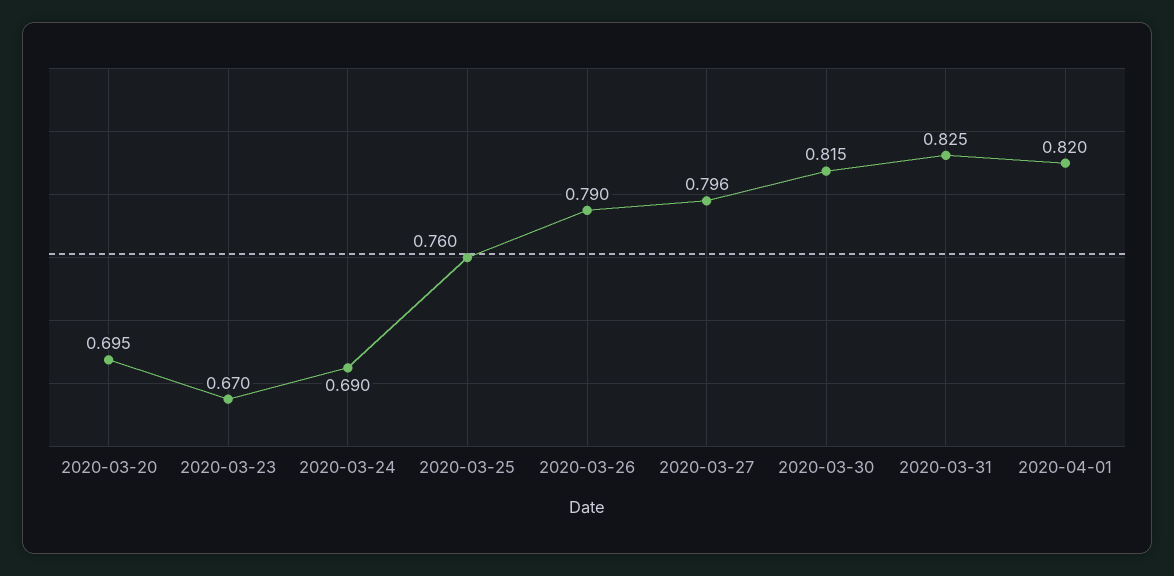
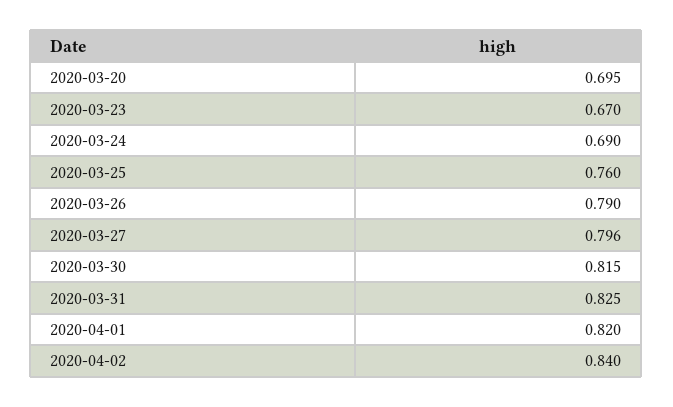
2020-04-02: none -> 0.84

